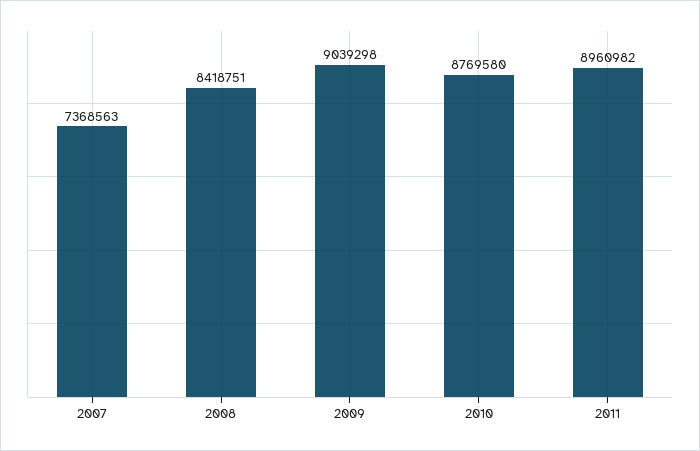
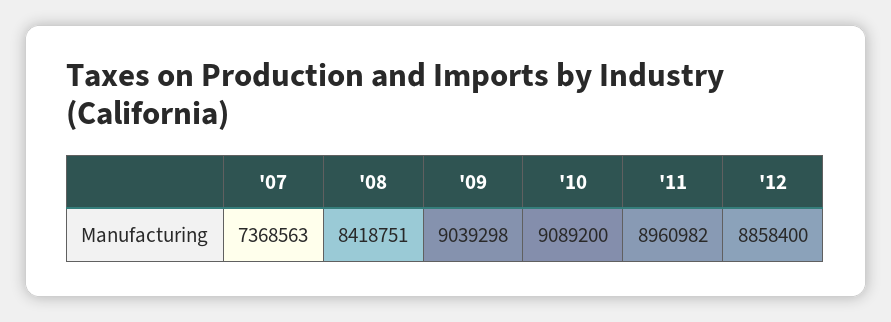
2010: 8769580 -> 9089200
'12: none -> 8858400

